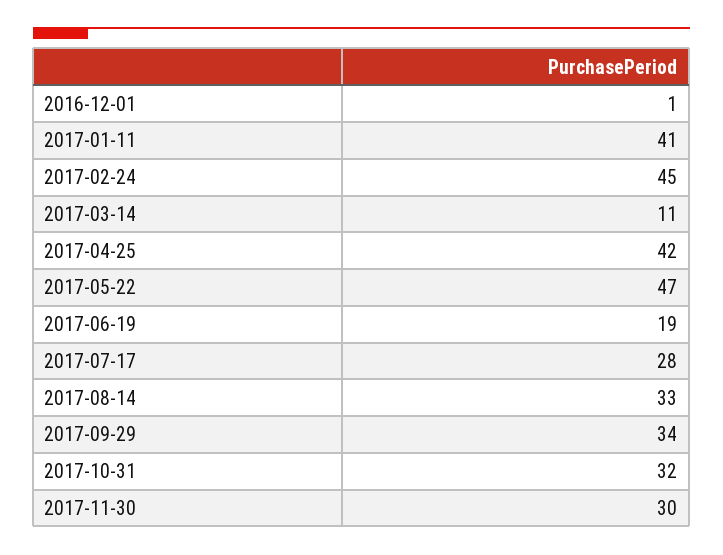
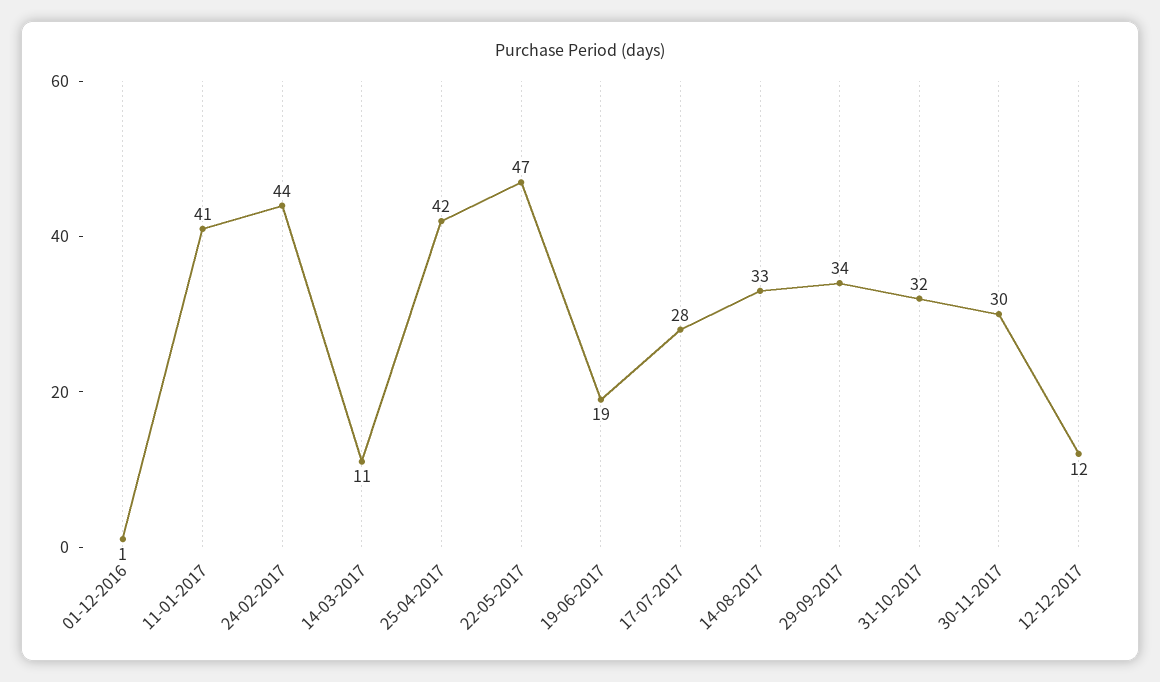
2017-02-24: 45 -> 44
12-12-2017: none -> 12

